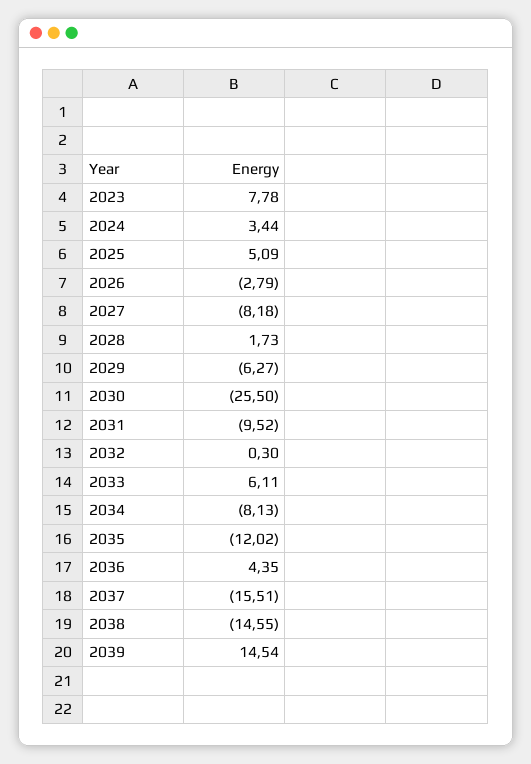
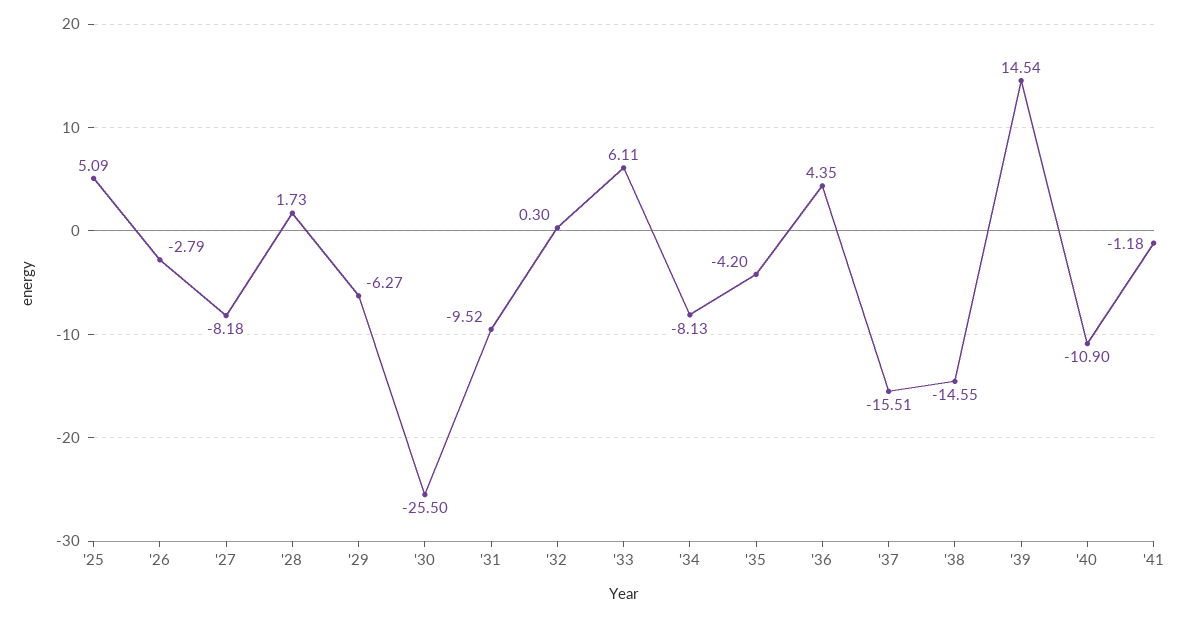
2023: 7.78 -> none
2024: 3.44 -> none
2035: -12.02 -> -4.2
'40: none -> -10.9
'41: none -> -1.18

